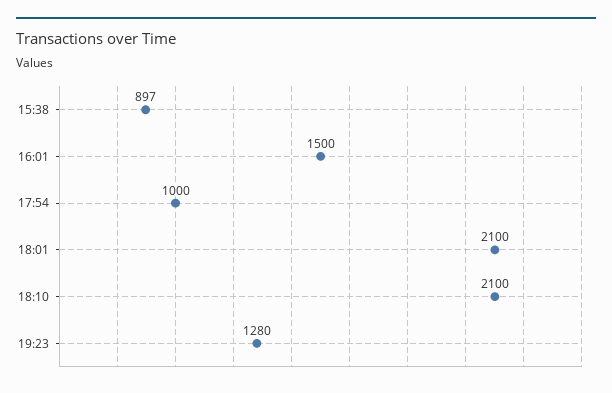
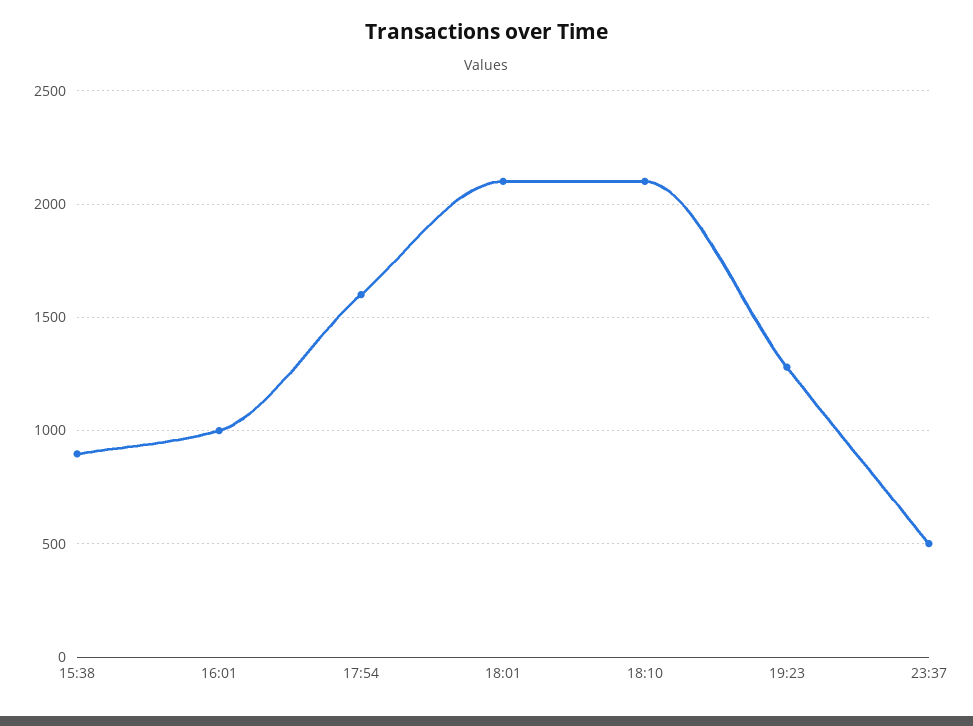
16:01: 1500 -> 1000
17:54: 1000 -> 1600
23:37: none -> 500

